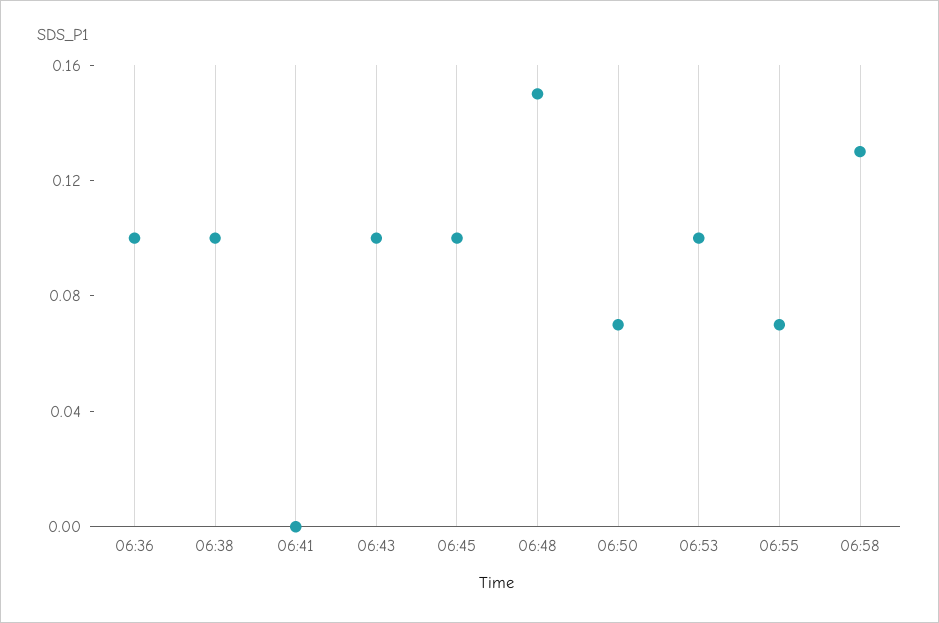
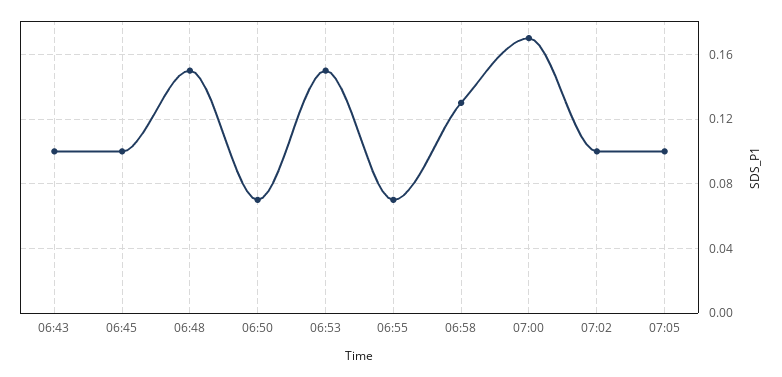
06:36: 0.1 -> none
06:38: 0.1 -> none
06:41: 0 -> none
06:53: 0.1 -> 0.15
07:00: none -> 0.17
07:02: none -> 0.1
07:05: none -> 0.1

